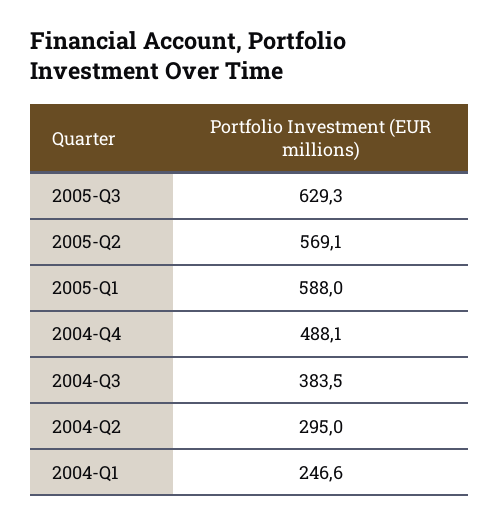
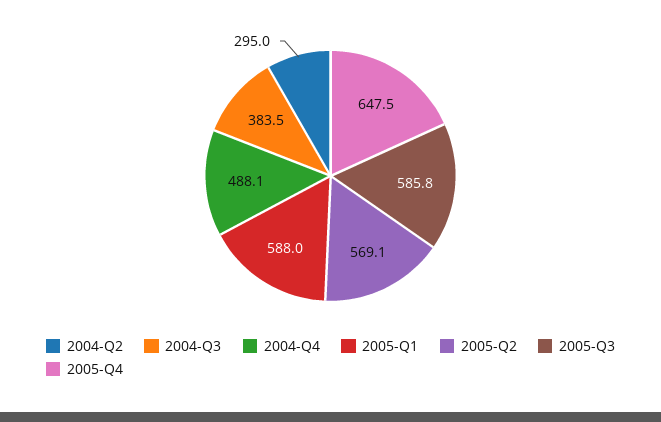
2005-Q3: 629.3 -> 585.8
2004-Q1: 246.6 -> none
2005-Q4: none -> 647.5

